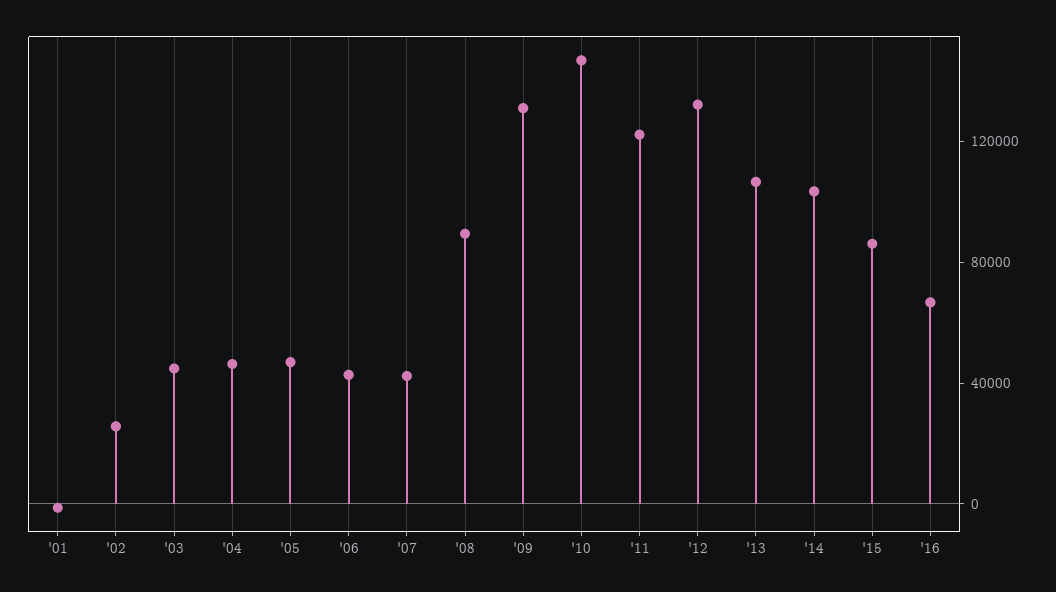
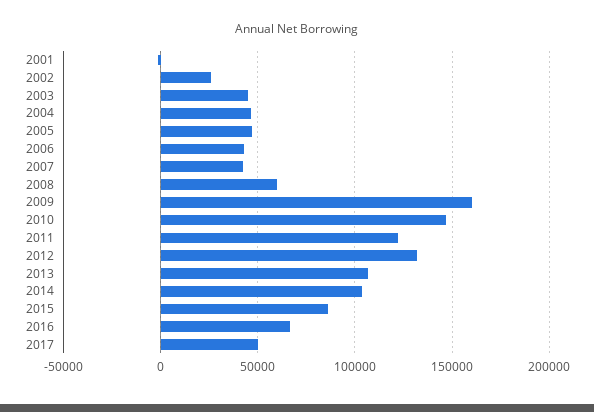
'08: 90000 -> 60000
'09: 130000 -> 160000
2017: none -> 50000

